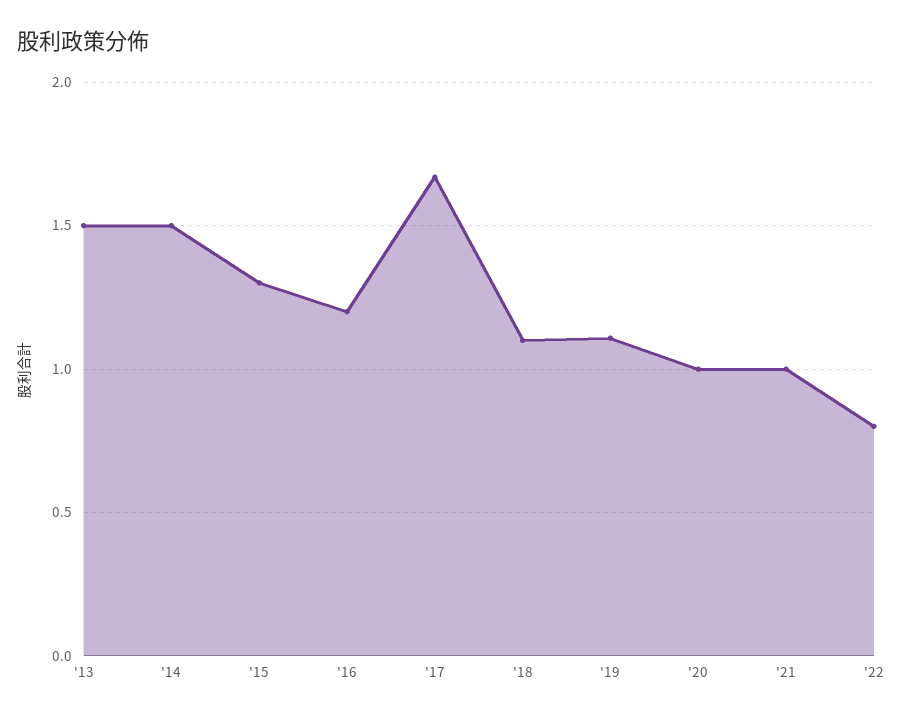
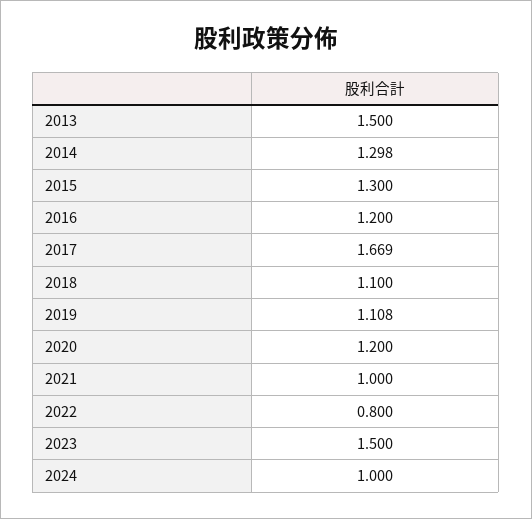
'14: 1.5 -> 1.298
'20: 1 -> 1.2
2023: none -> 1.5
2024: none -> 1

